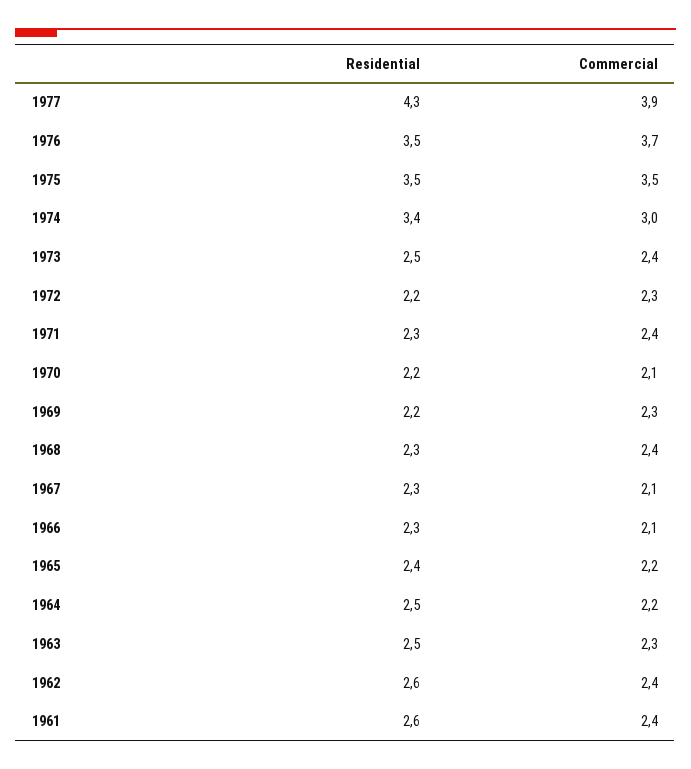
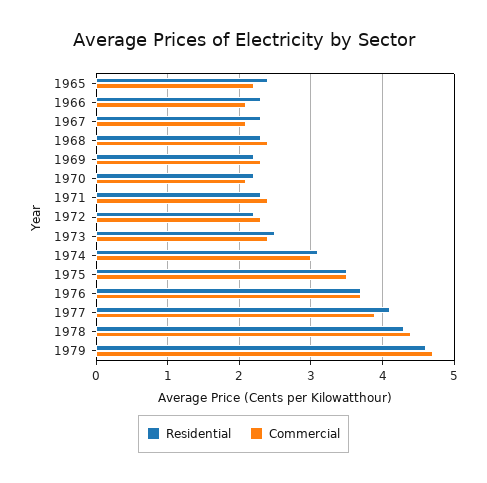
Residential, 1977: 4.3 -> 4.1
Residential, 1976: 3.5 -> 3.7
Residential, 1974: 3.4 -> 3.1
Residential, 1964: 2.5 -> none
Commercial, 1964: 2.2 -> none
Residential, 1963: 2.5 -> none
Commercial, 1963: 2.3 -> none
Residential, 1962: 2.6 -> none
Commercial, 1962: 2.4 -> none
Residential, 1961: 2.6 -> none
Commercial, 1961: 2.4 -> none
Residential, 1978: none -> 4.3
Commercial, 1978: none -> 4.4
Residential, 1979: none -> 4.6
Commercial, 1979: none -> 4.7

